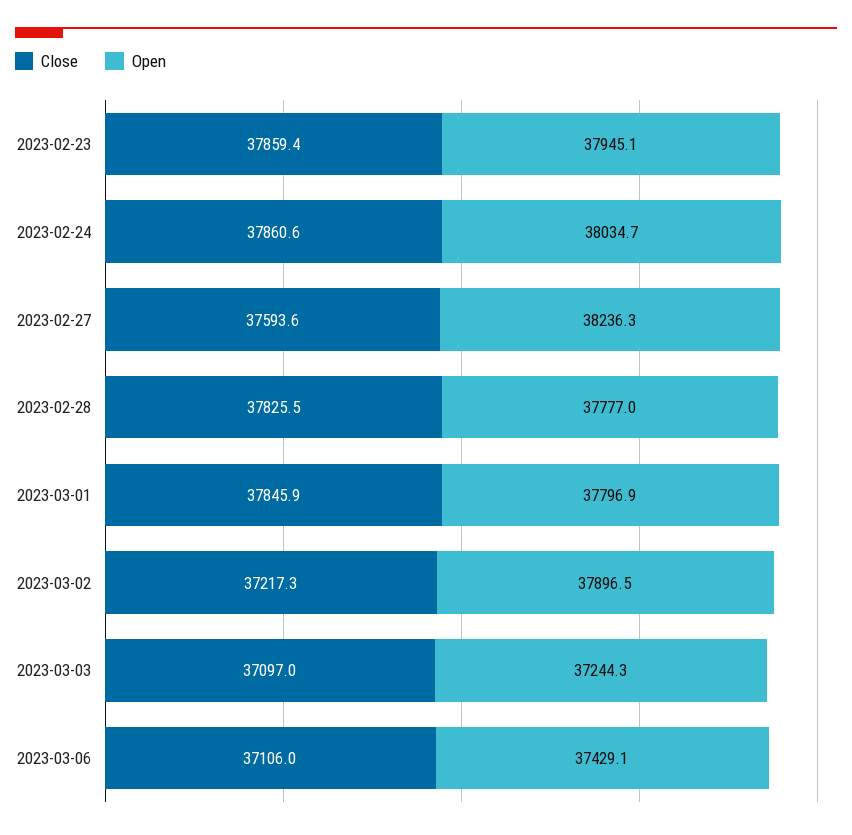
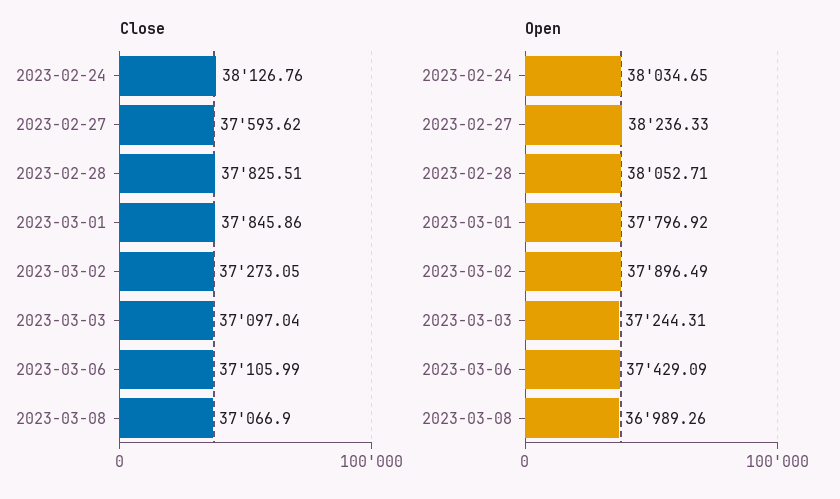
Close, 2023-02-23: 37859.4 -> none
Open, 2023-02-23: 37945.1 -> none
Close, 2023-02-24: 37860.6 -> 38126.76
Open, 2023-02-28: 37777 -> 38052.71
Close, 2023-03-02: 37217.3 -> 37273.05
Close, 2023-03-08: none -> 37066.9
Open, 2023-03-08: none -> 36989.26

